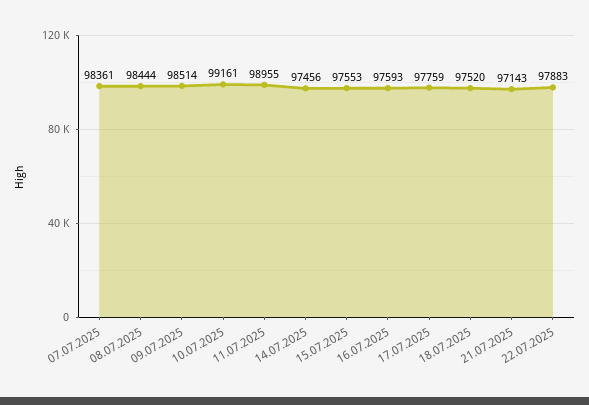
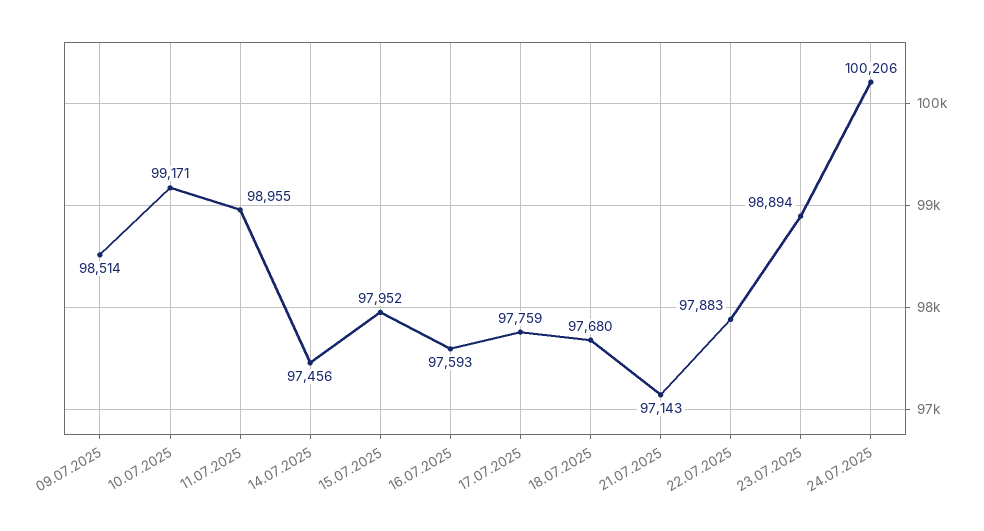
07.07.2025: 98361 -> none
08.07.2025: 98444 -> none
10.07.2025: 99161 -> 99171
15.07.2025: 97553 -> 97952
18.07.2025: 97520 -> 97680
23.07.2025: none -> 98894
24.07.2025: none -> 100206

